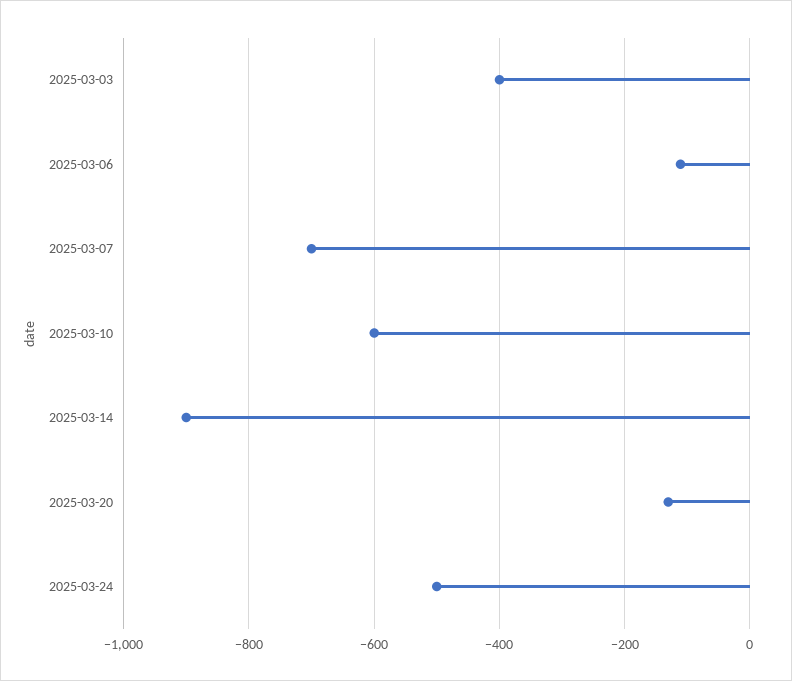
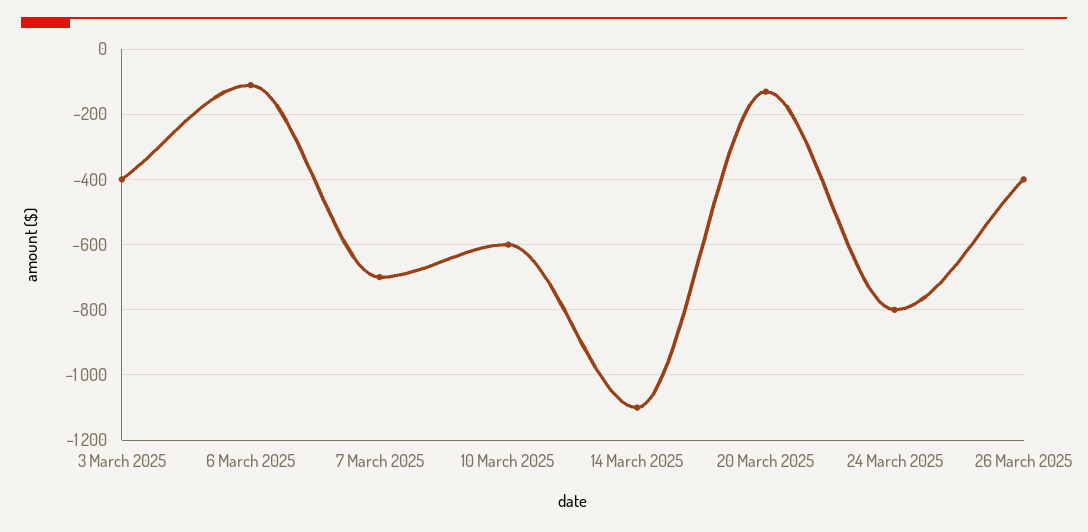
2025-03-14: -900 -> -1100
2025-03-24: -500 -> -800
26 March 2025: none -> -400

